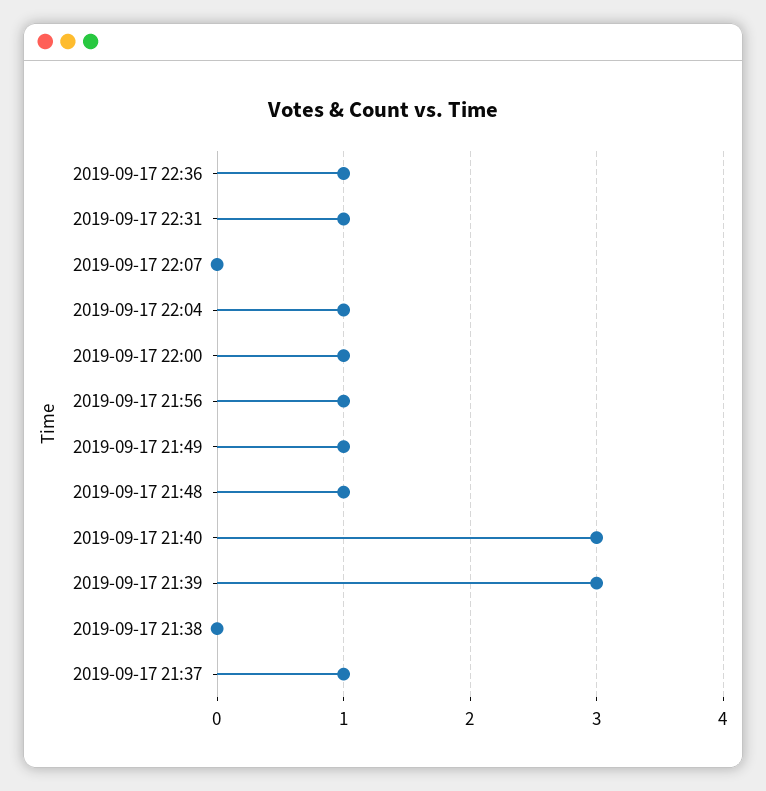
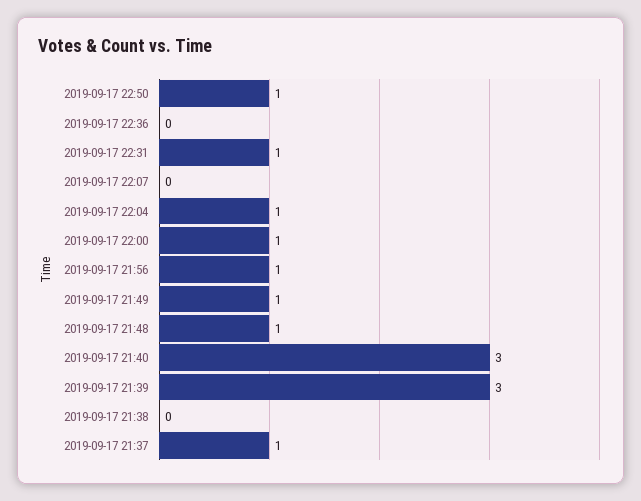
2019-09-17 22:36: 1 -> 0
2019-09-17 22:50: none -> 1

